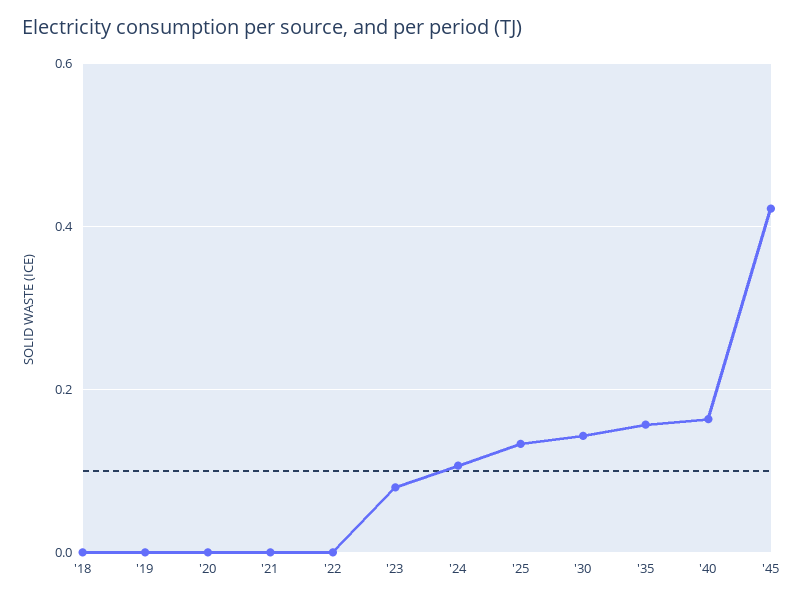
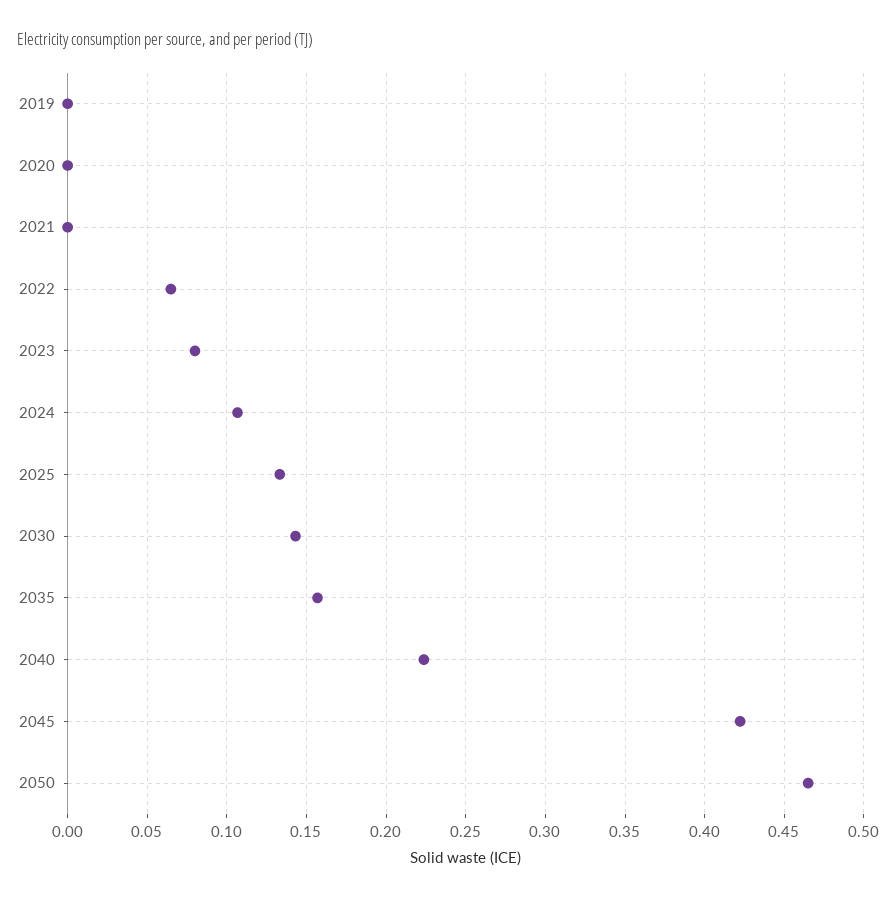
'18: 0 -> none
'22: 0 -> 0.065
'40: 0.16 -> 0.225
2050: none -> 0.465

